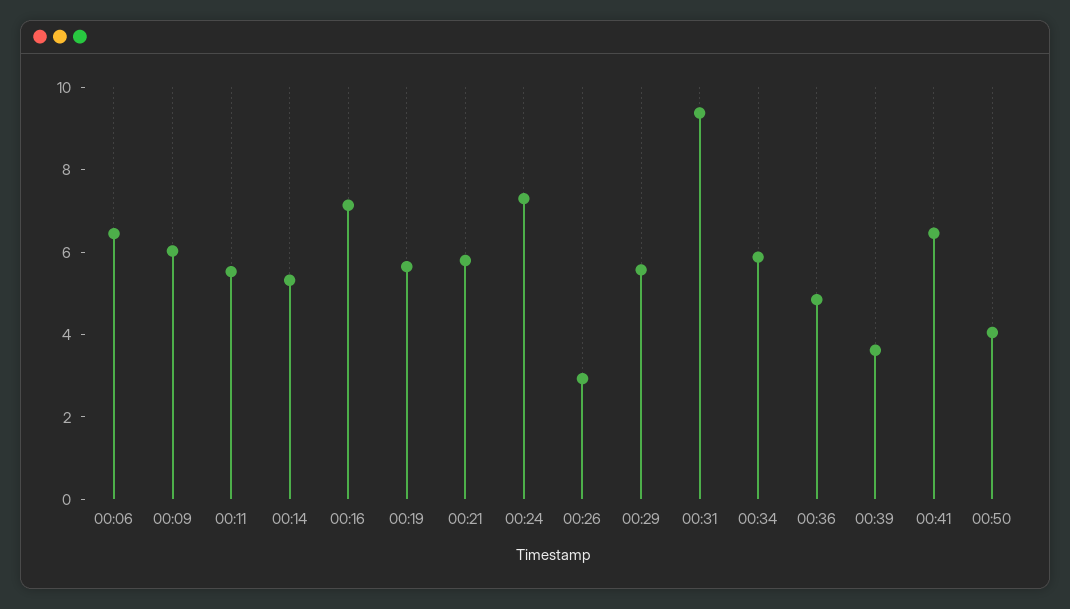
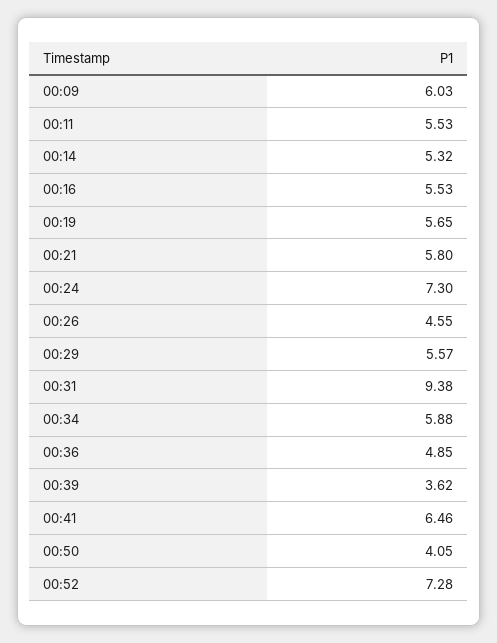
00:06: 6.5 -> none
00:16: 7 -> 5.53
00:26: 3 -> 4.55
00:52: none -> 7.28

